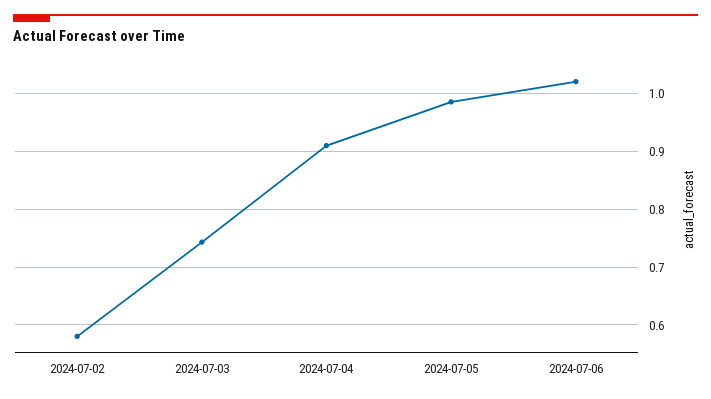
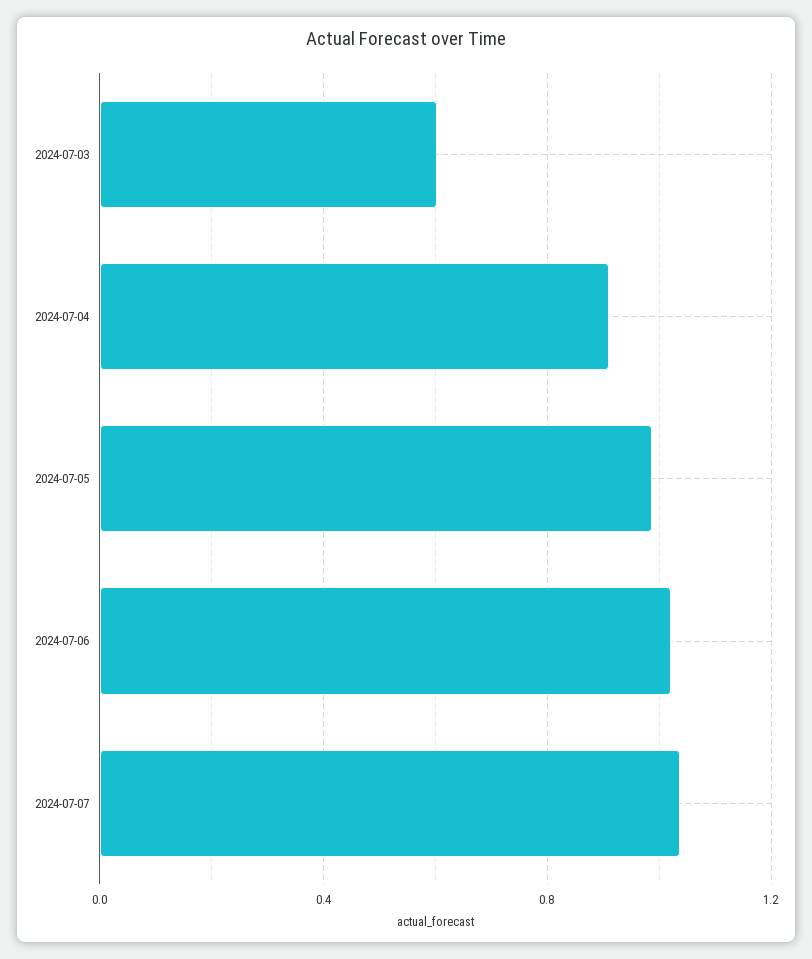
2024-07-02: 0.58 -> none
2024-07-03: 0.74 -> 0.6
2024-07-07: none -> 1.05

